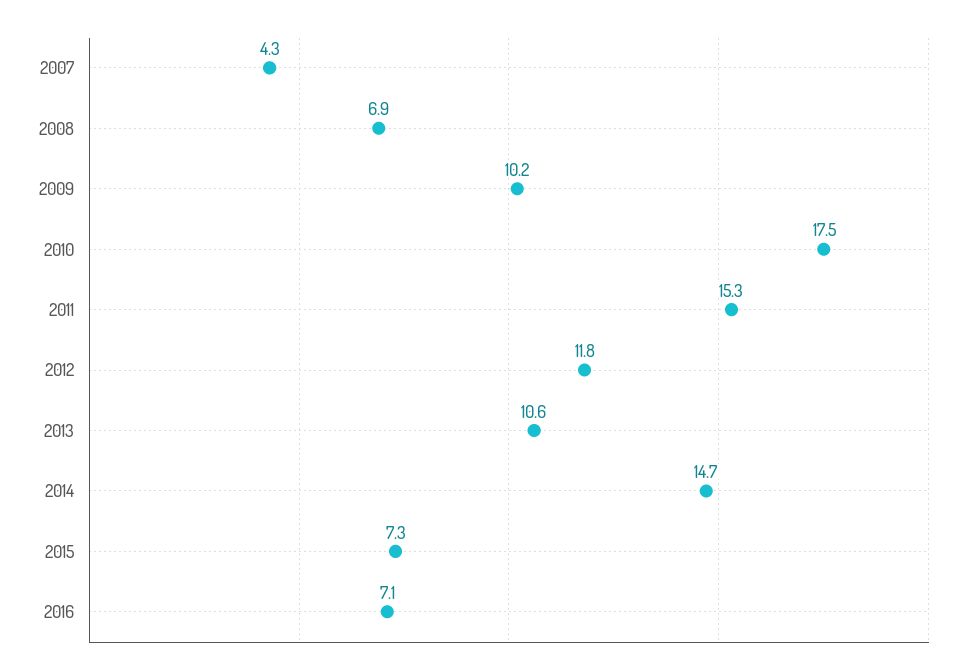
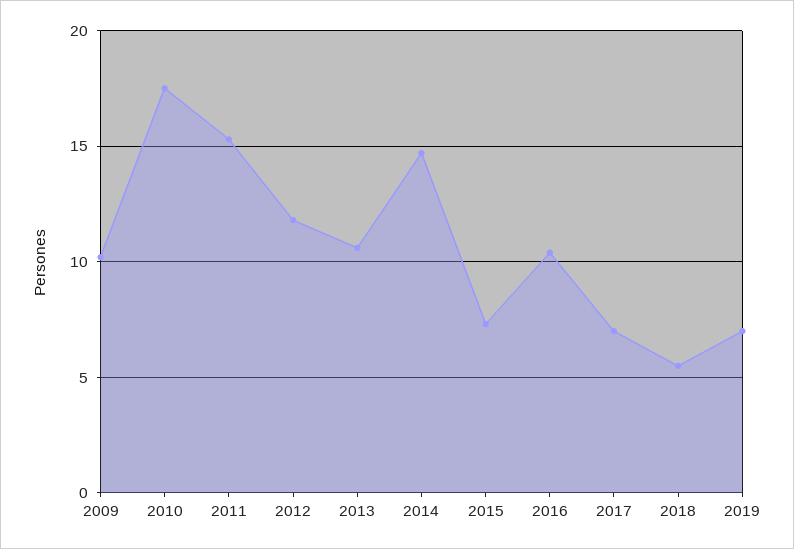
2007: 4.3 -> none
2008: 6.9 -> none
2016: 7.1 -> 10.5
2017: none -> 7
2018: none -> 5.5
2019: none -> 7

